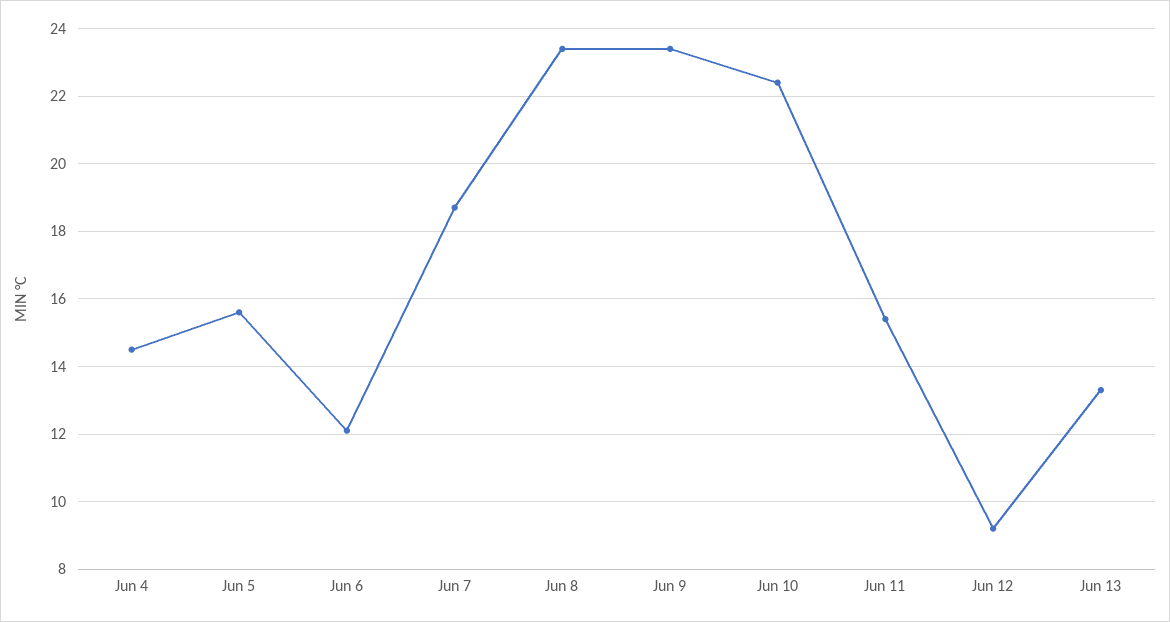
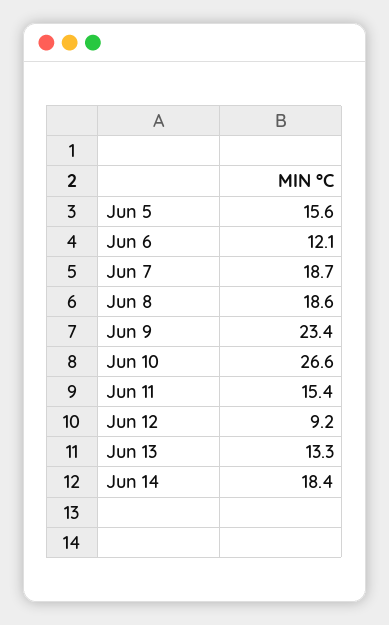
Jun 4: 14.5 -> none
Jun 8: 23.5 -> 18.6
Jun 10: 22.5 -> 26.6
Jun 14: none -> 18.4

